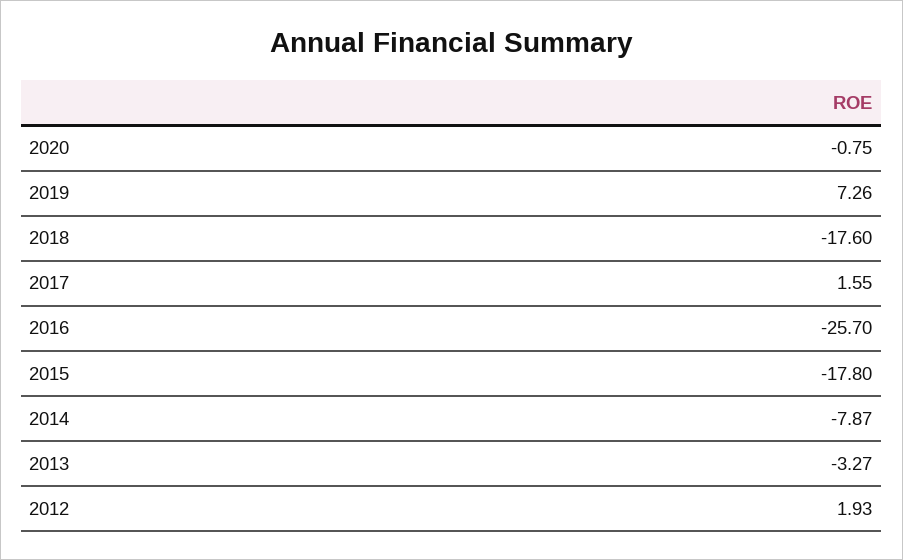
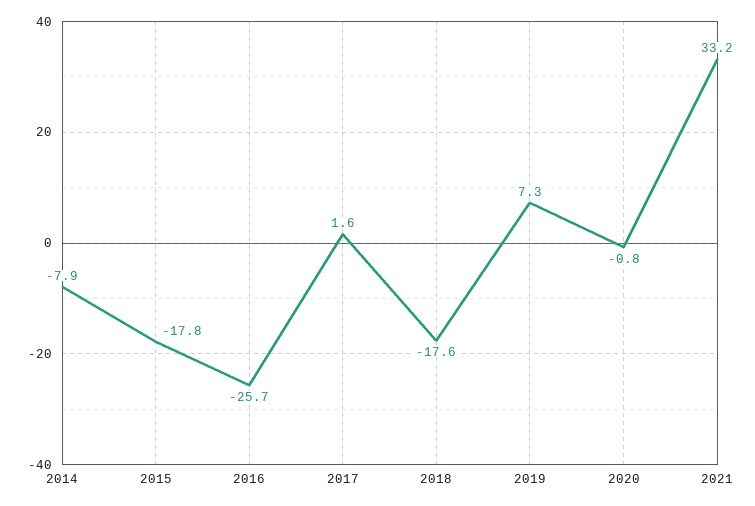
2013: -3.27 -> none
2012: 1.93 -> none
2021: none -> 33.2

